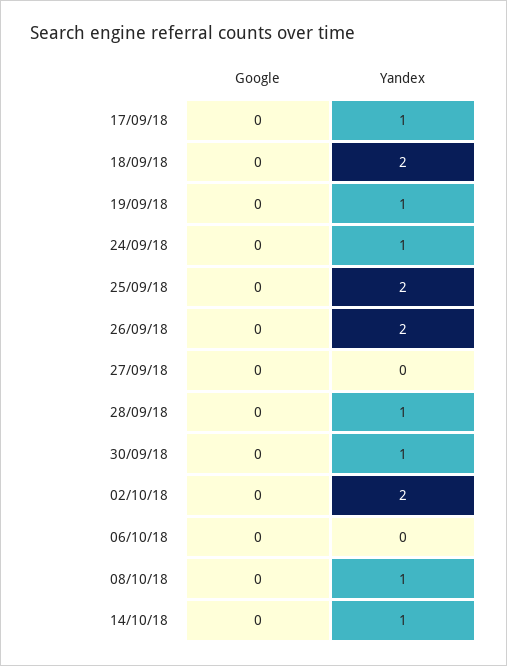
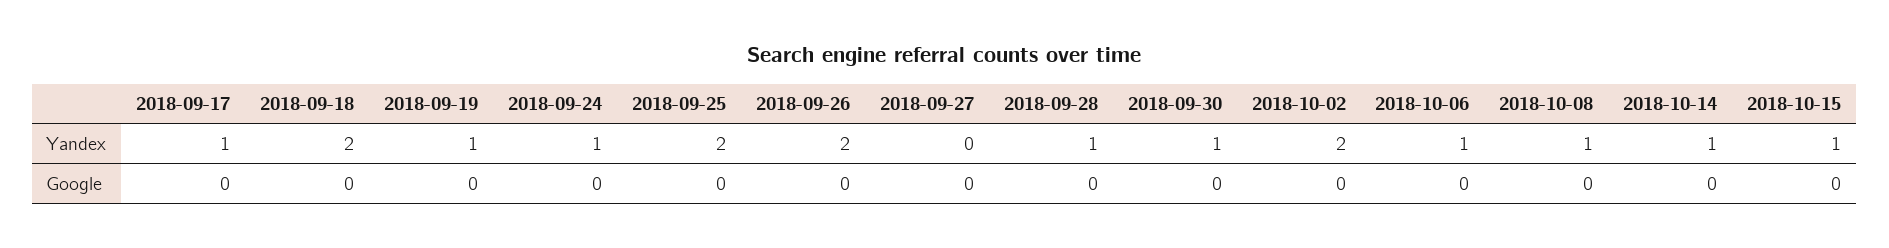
Yandex, 06/10/18: 0 -> 1
Yandex, 2018-10-15: none -> 1
Google, 2018-10-15: none -> 0

